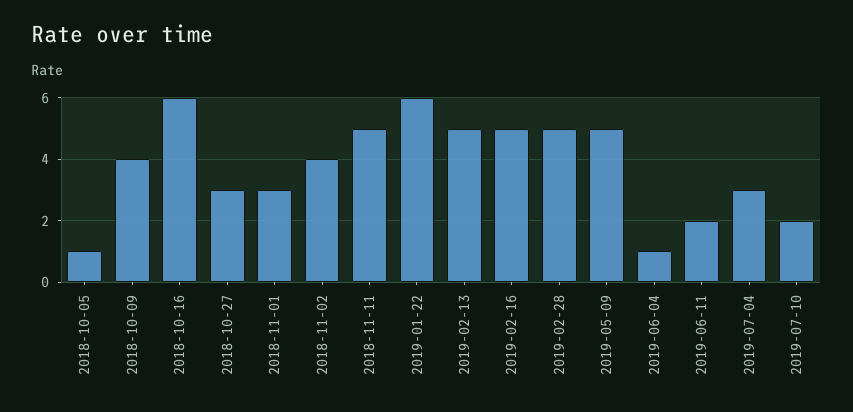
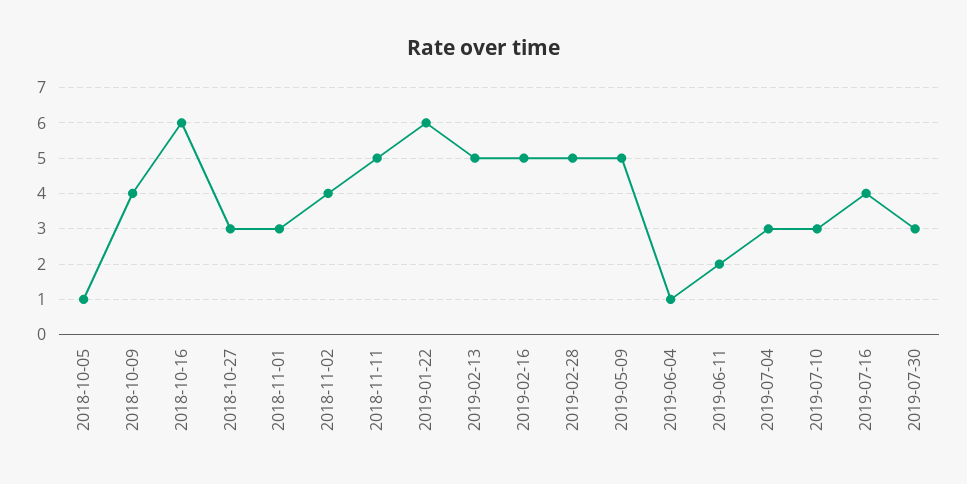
2019-07-10: 2 -> 3
2019-07-16: none -> 4
2019-07-30: none -> 3

